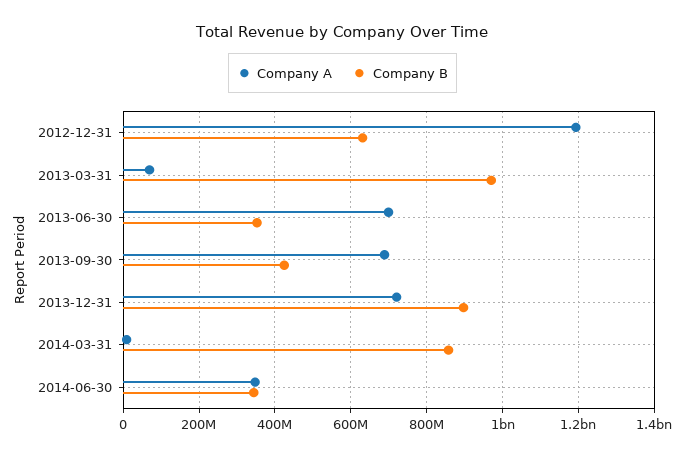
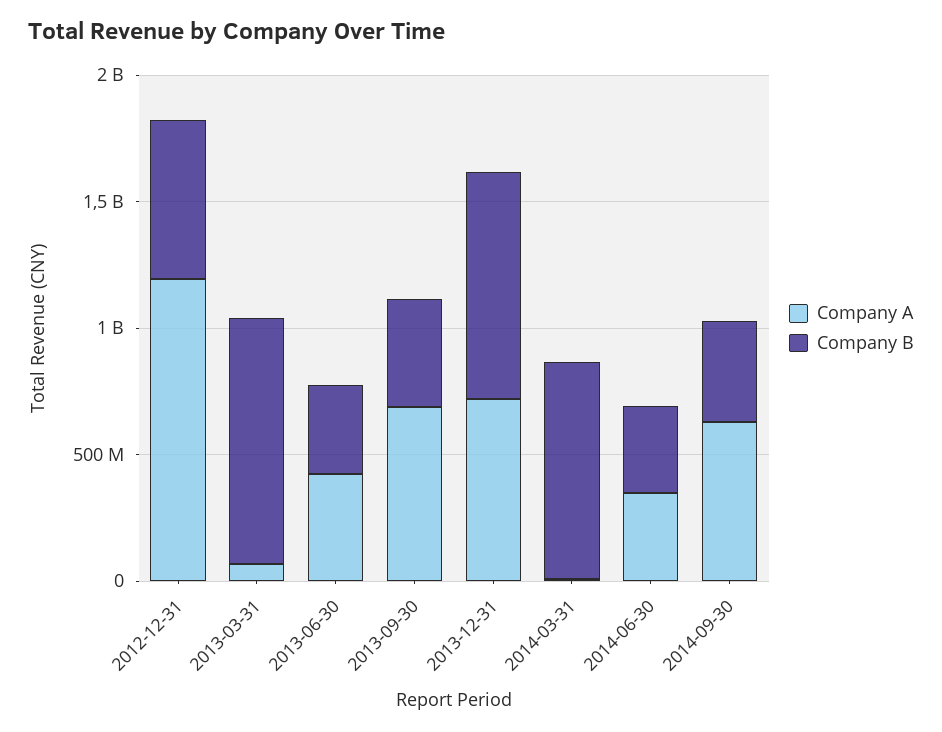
Company A, 2013-06-30: 700000000 -> 400000000
Company A, 2014-09-30: none -> 600000000
Company B, 2014-09-30: none -> 400000000

